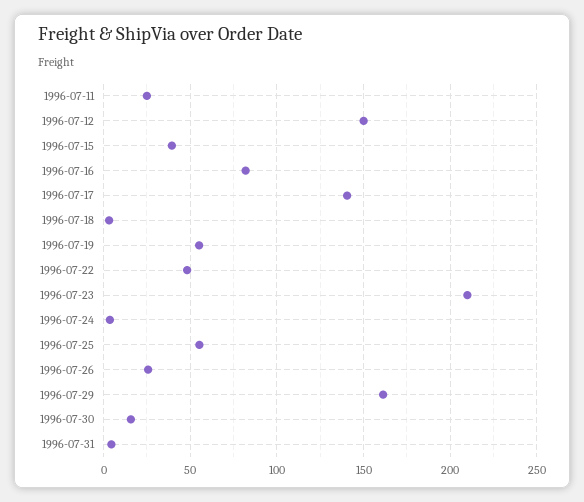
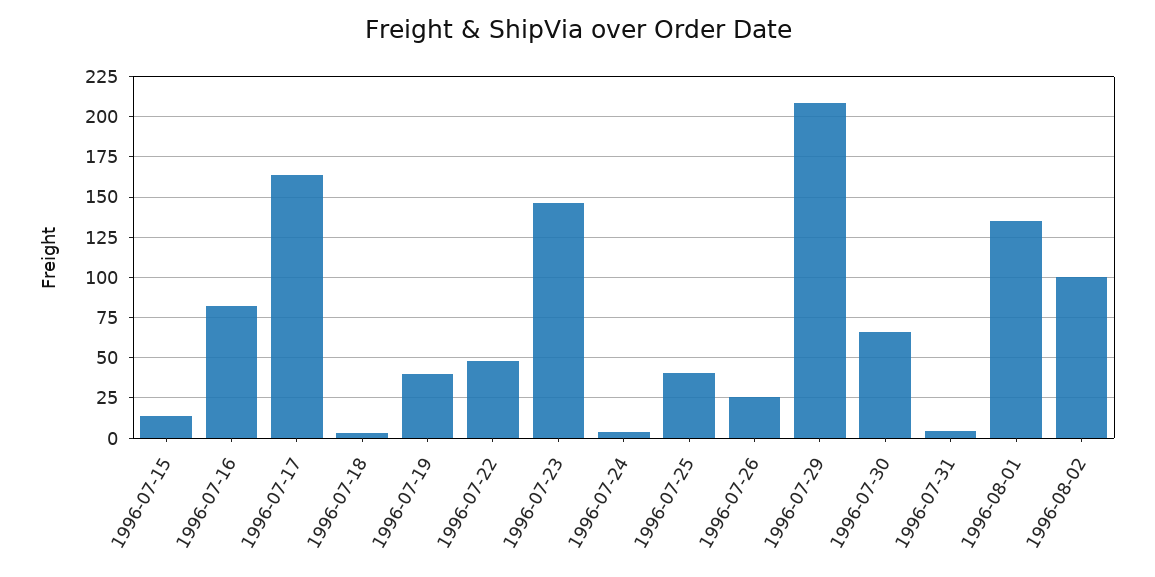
1996-07-11: 25 -> none
1996-07-12: 150 -> none
1996-07-15: 40 -> 15
1996-07-17: 140 -> 165
1996-07-19: 55 -> 40
1996-07-23: 210 -> 145
1996-07-25: 55 -> 40
1996-07-29: 160 -> 210
1996-07-30: 15 -> 65
1996-08-01: none -> 135
1996-08-02: none -> 100

